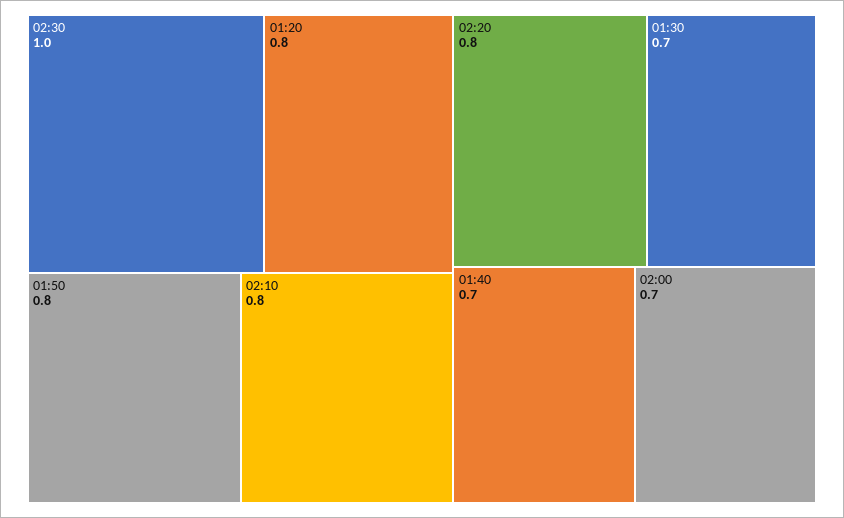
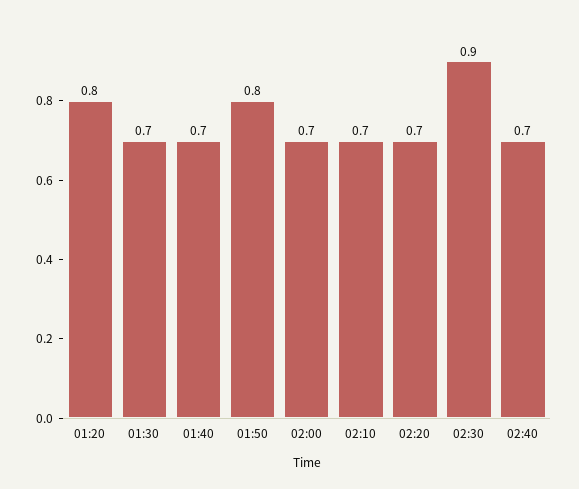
02:30: 1 -> 0.9
02:10: 0.8 -> 0.7
02:20: 0.8 -> 0.7
02:40: none -> 0.7

